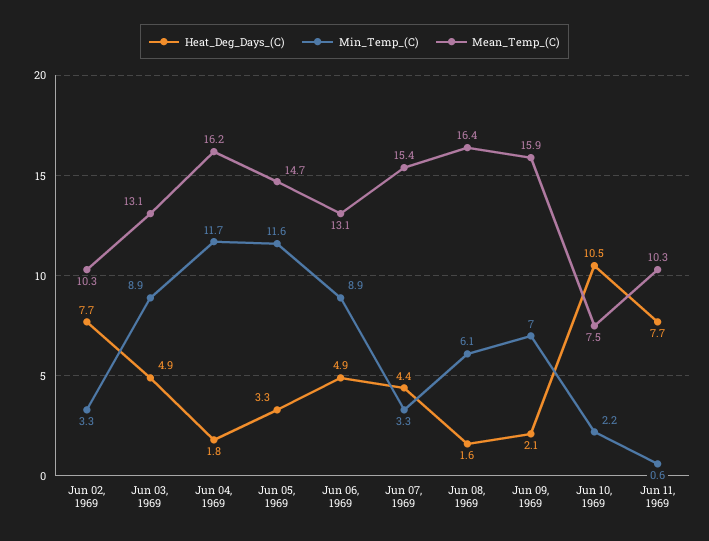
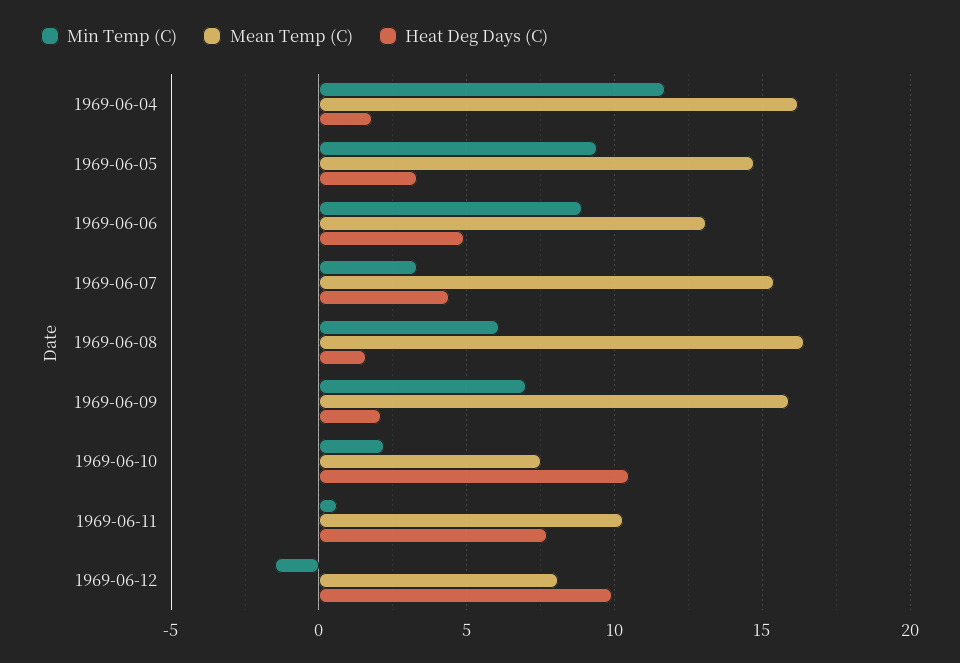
Heat_Deg_Days_(C), Jun 02, 1969: 7.7 -> none
Min_Temp_(C), Jun 02, 1969: 3.3 -> none
Mean_Temp_(C), Jun 02, 1969: 10.3 -> none
Heat_Deg_Days_(C), Jun 03, 1969: 4.9 -> none
Min_Temp_(C), Jun 03, 1969: 8.9 -> none
Mean_Temp_(C), Jun 03, 1969: 13.1 -> none
Min_Temp_(C), Jun 05, 1969: 11.6 -> 9.5
Min_Temp_(C), 1969-06-12: none -> -1.5
Mean_Temp_(C), 1969-06-12: none -> 8
Heat_Deg_Days_(C), 1969-06-12: none -> 10

